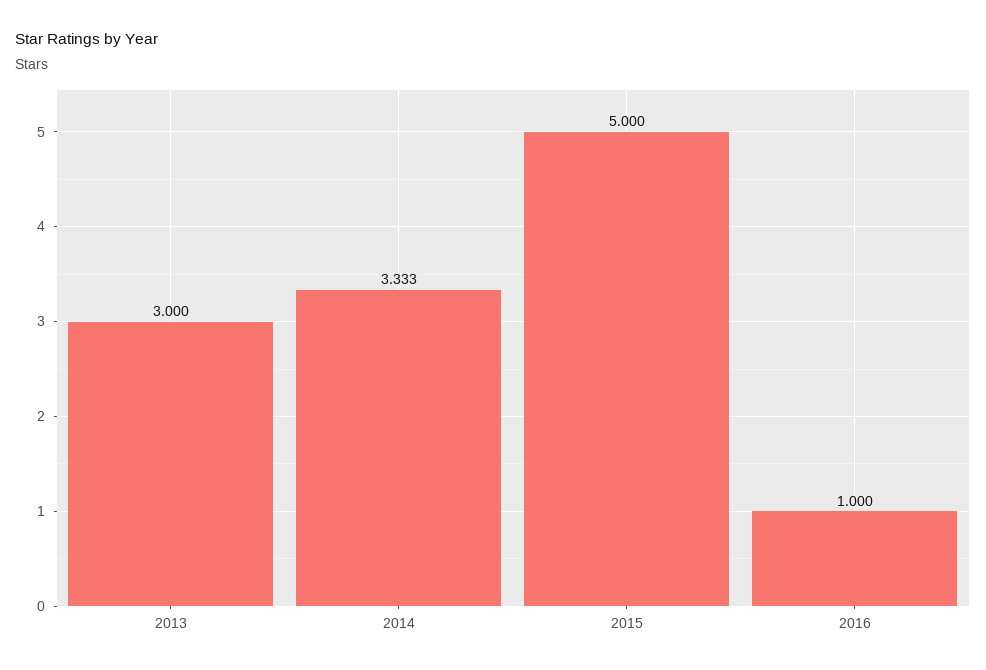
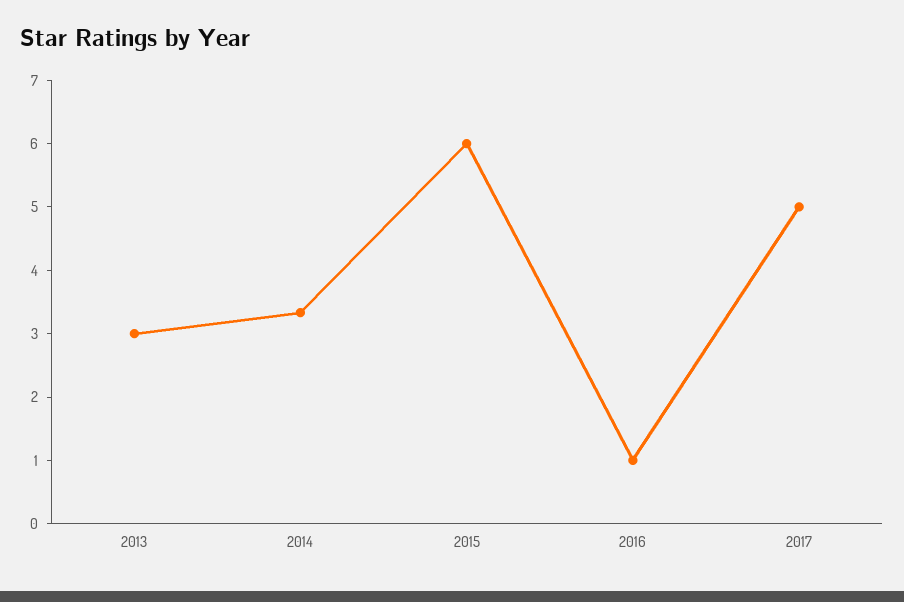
2015: 5 -> 6
2017: none -> 5

